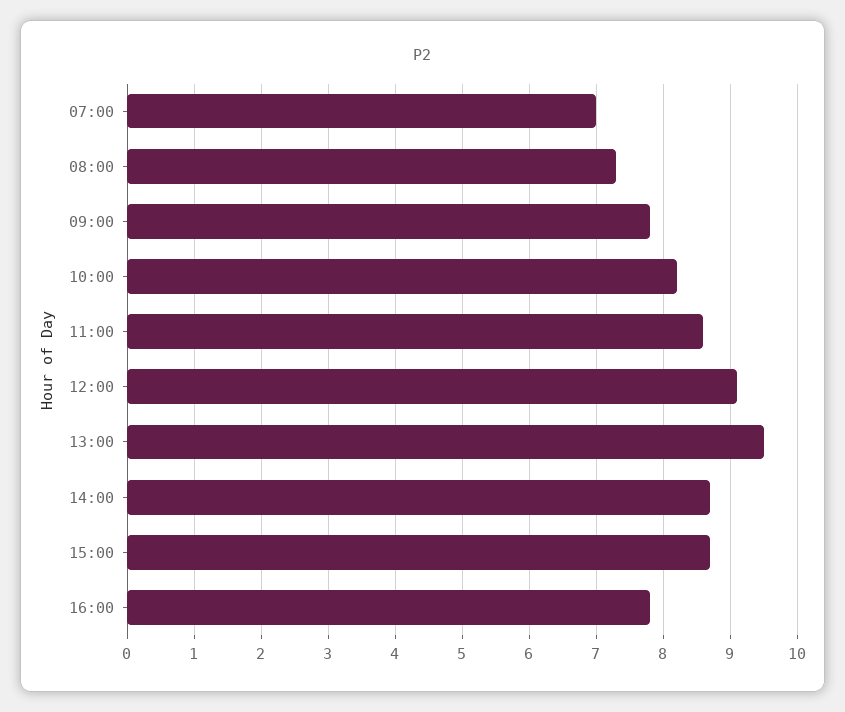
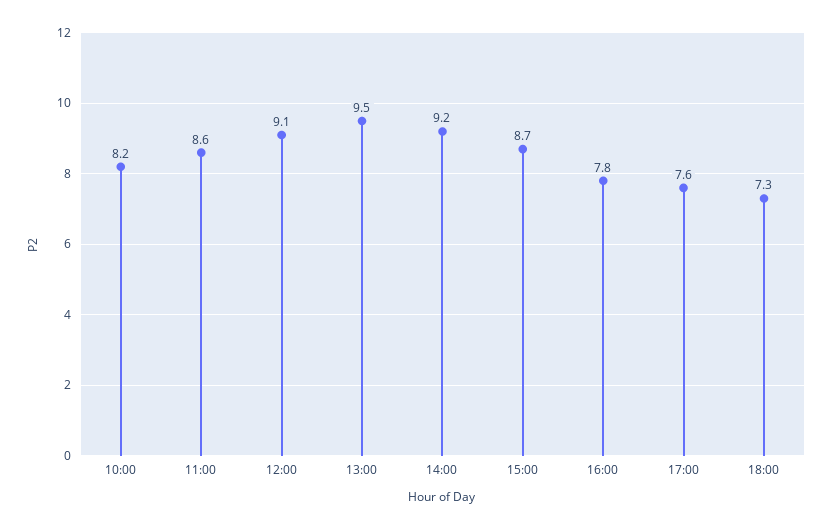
07:00: 7 -> none
08:00: 7.3 -> none
09:00: 7.8 -> none
14:00: 8.7 -> 9.2
17:00: none -> 7.6
18:00: none -> 7.3

